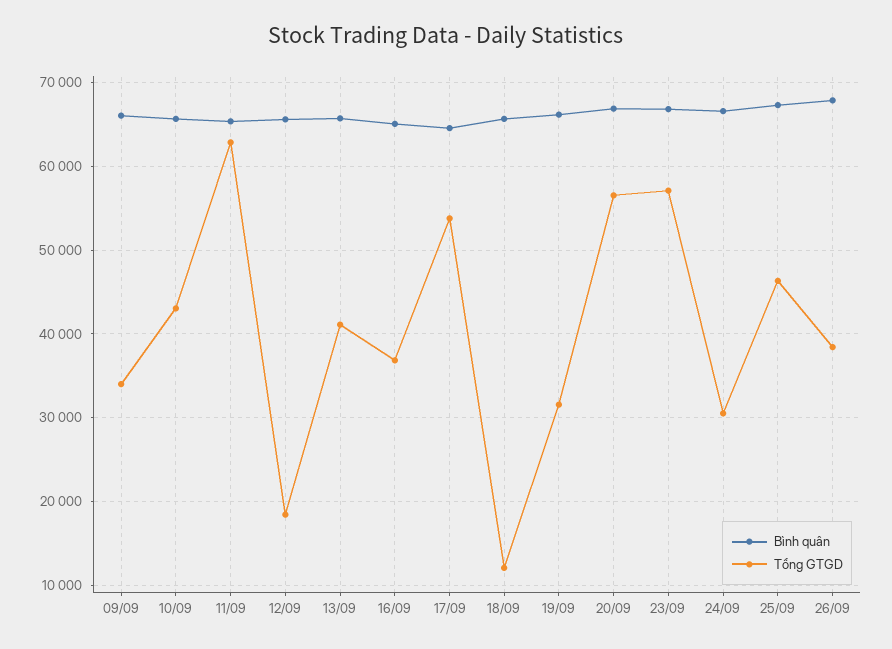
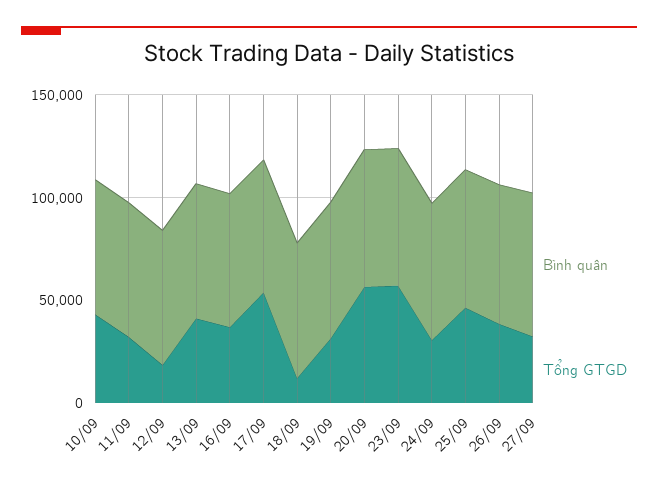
Bình quân, 09/09: 66000 -> none
Tổng GTGD, 09/09: 34000 -> none
Tổng GTGD, 11/09: 63000 -> 30000
Bình quân, 27/09: none -> 70000
Tổng GTGD, 27/09: none -> 30000

